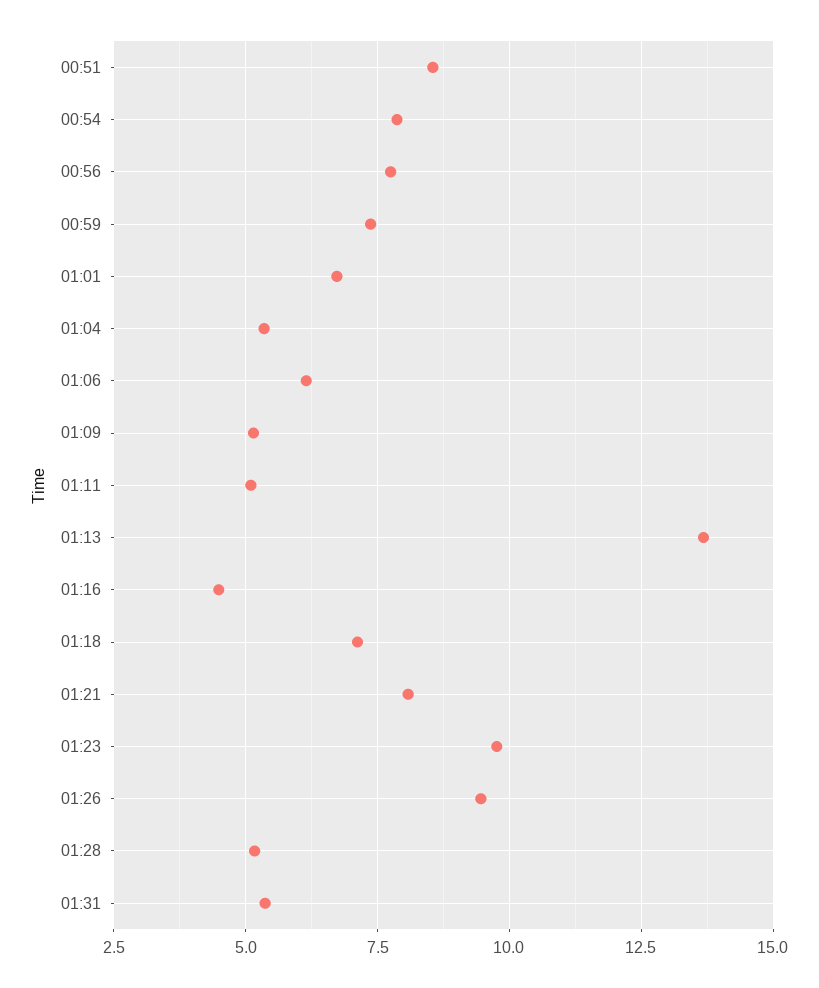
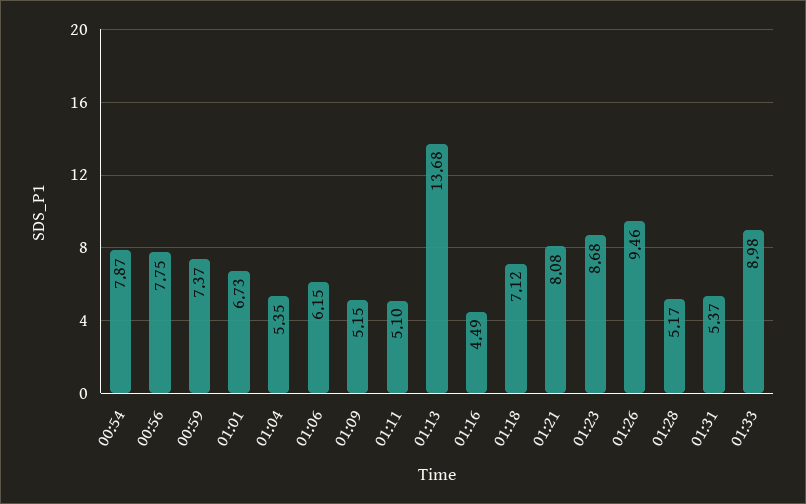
00:51: 8.5 -> none
01:23: 9.75 -> 8.68
01:33: none -> 8.98

